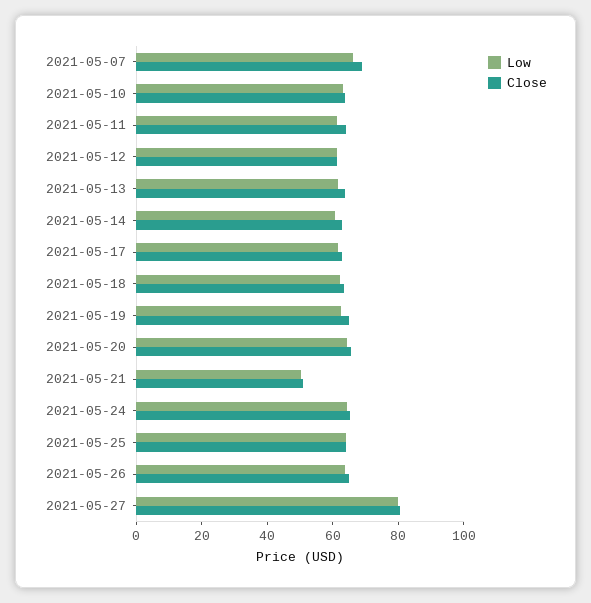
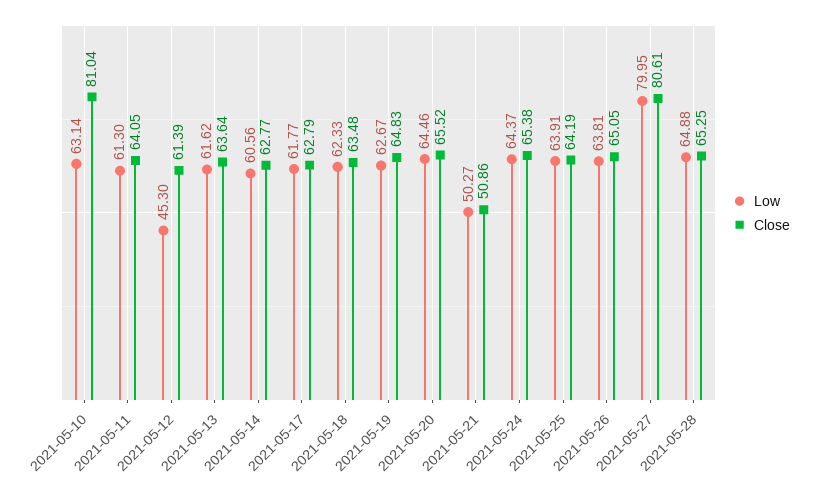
Low, 2021-05-07: 65 -> none
Close, 2021-05-07: 70 -> none
Close, 2021-05-10: 65 -> 81.04
Low, 2021-05-12: 60 -> 45.3
Low, 2021-05-28: none -> 64.88
Close, 2021-05-28: none -> 65.25

